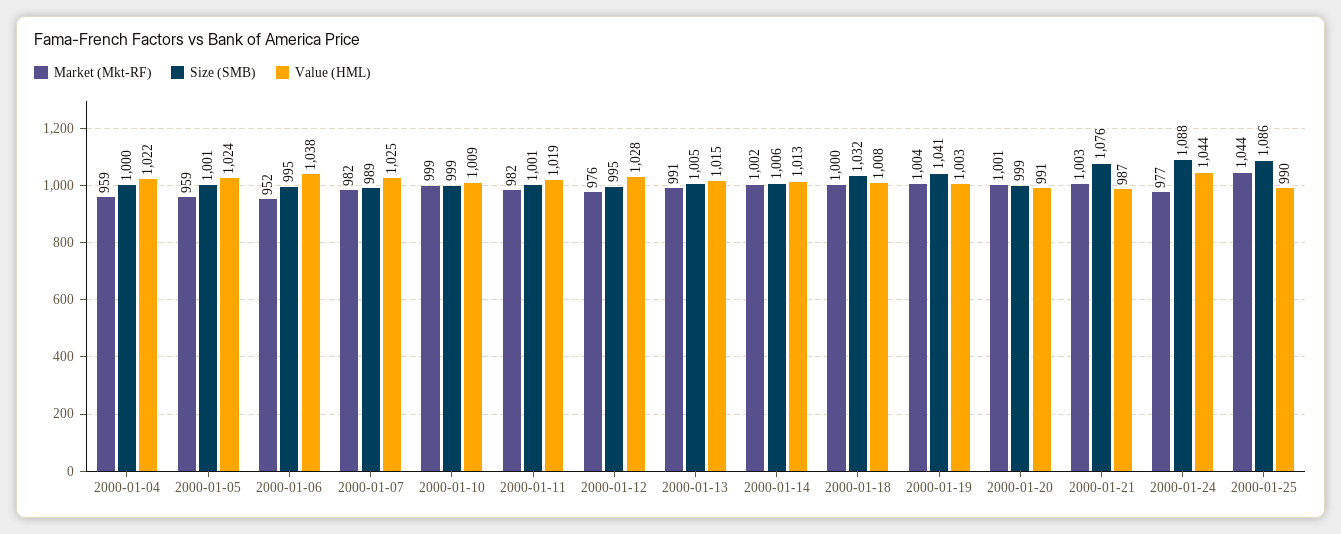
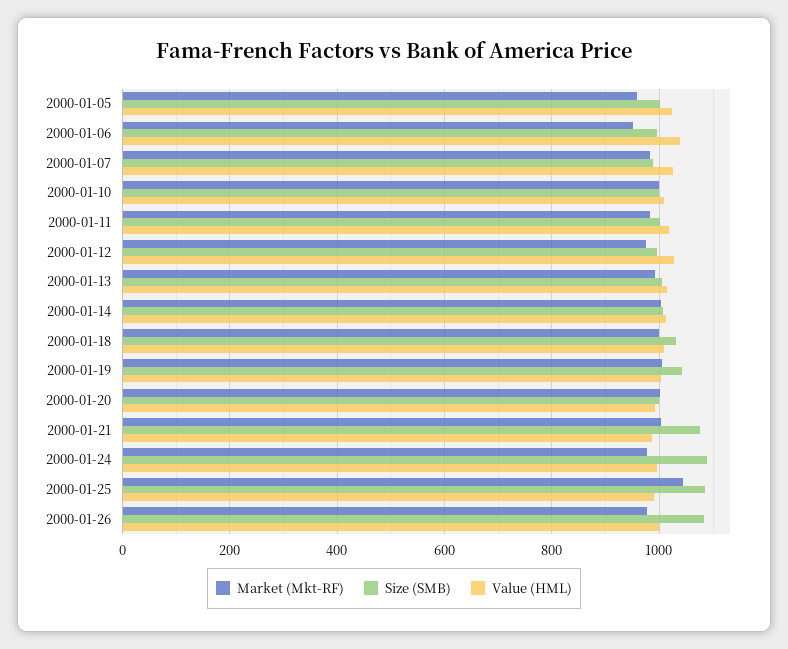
Market (Mkt-RF), 2000-01-04: 959 -> none
Size (SMB), 2000-01-04: 1000 -> none
Value (HML), 2000-01-04: 1022 -> none
Value (HML), 2000-01-24: 1044 -> 1000
Market (Mkt-RF), 2000-01-26: none -> 980
Size (SMB), 2000-01-26: none -> 1080
Value (HML), 2000-01-26: none -> 1000

